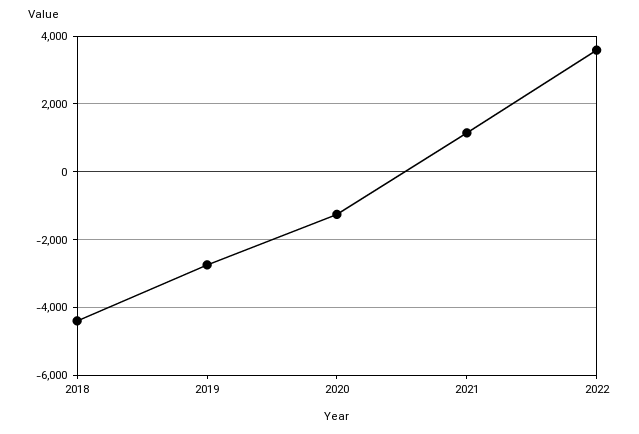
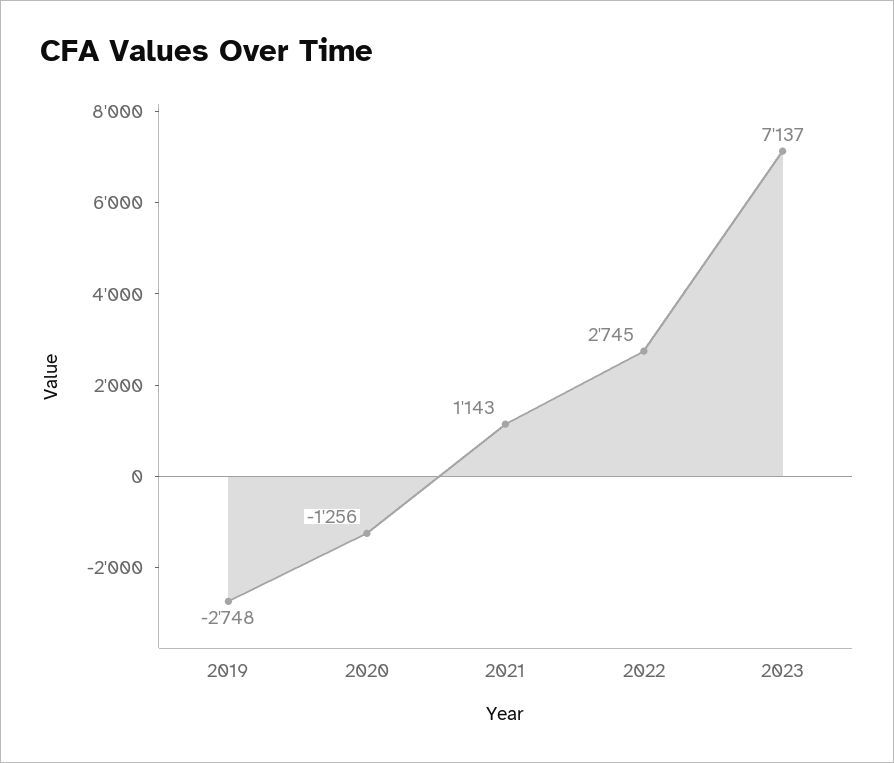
2018: -4400 -> none
2022: 3600 -> 2745
2023: none -> 7137

